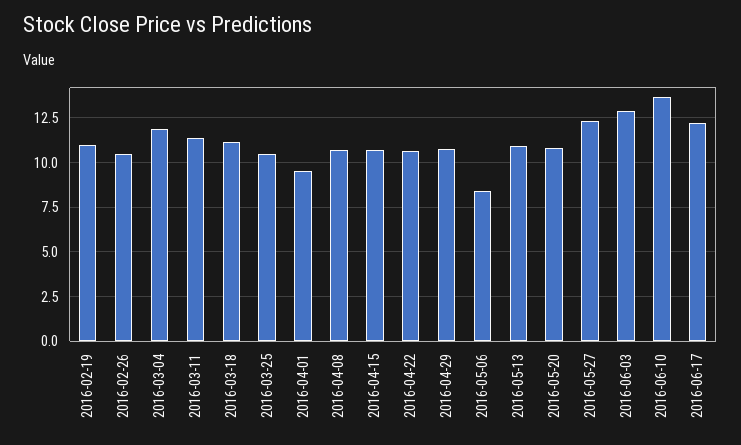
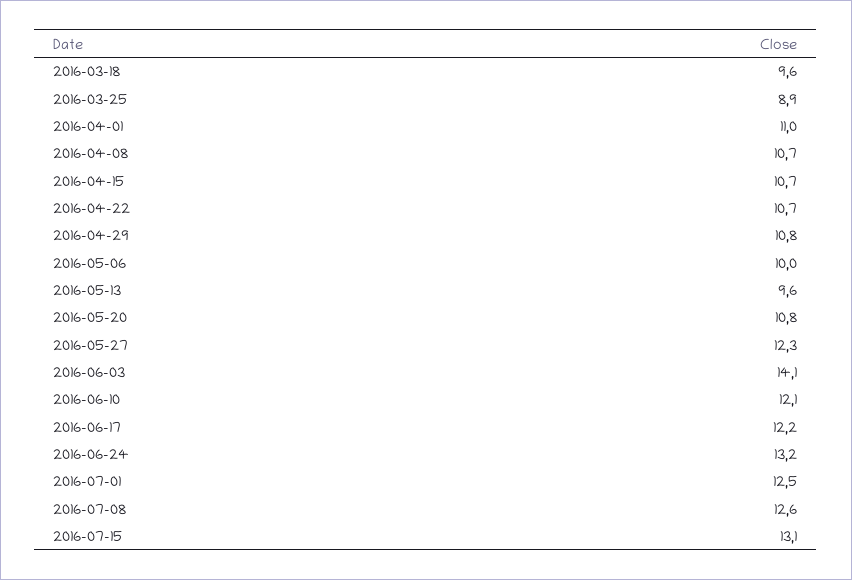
2016-02-19: 11 -> none
2016-02-26: 10.5 -> none
2016-03-04: 12 -> none
2016-03-11: 11.5 -> none
2016-03-18: 11 -> 9.6
2016-03-25: 10.5 -> 8.9
2016-04-01: 9.5 -> 11
2016-05-06: 8.5 -> 10
2016-05-13: 11 -> 9.6
2016-06-03: 13 -> 14.1
2016-06-10: 13.5 -> 12.1
2016-06-24: none -> 13.2
2016-07-01: none -> 12.5
2016-07-08: none -> 12.6
2016-07-15: none -> 13.1

